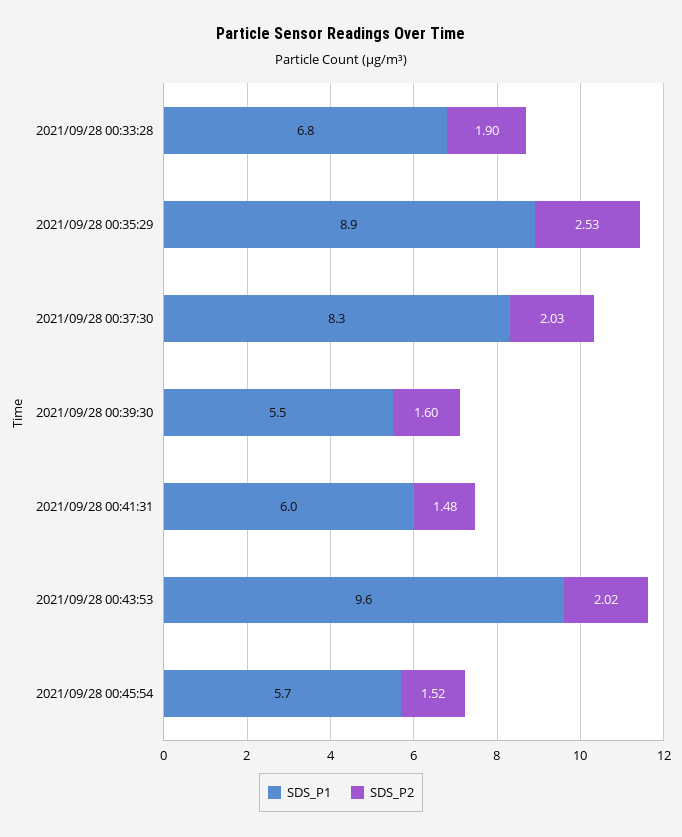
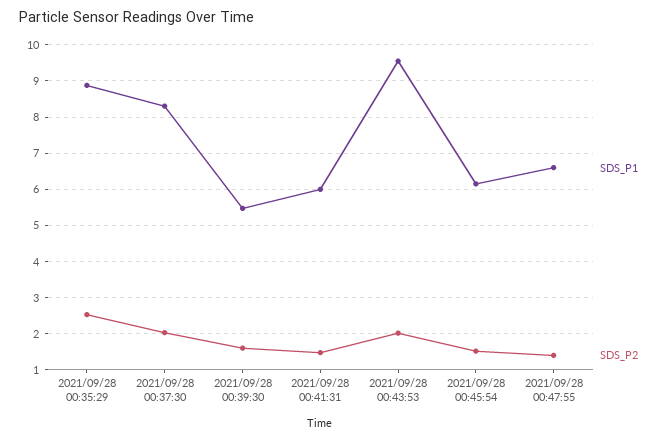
SDS_P1, 2021/09/28 00:33:28: 6.8 -> none
SDS_P2, 2021/09/28 00:33:28: 1.9 -> none
SDS_P1, 2021/09/28 00:45:54: 5.7 -> 6.2
SDS_P1, 2021/09/28 00:47:55: none -> 6.6
SDS_P2, 2021/09/28 00:47:55: none -> 1.4

